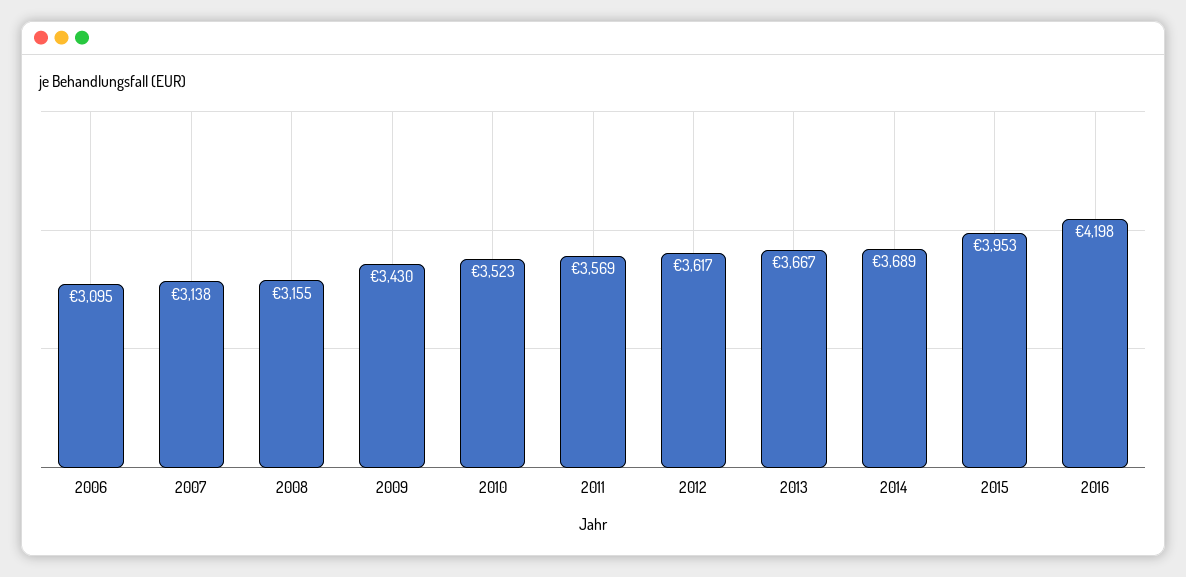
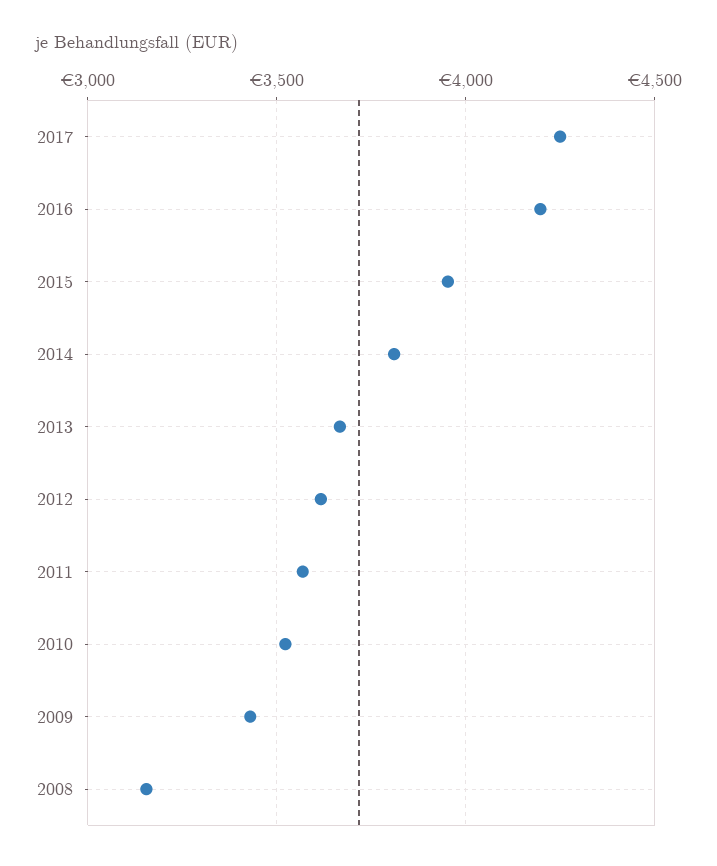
2006: 3095 -> none
2007: 3138 -> none
2014: 3689 -> 3800
2017: none -> 4250

